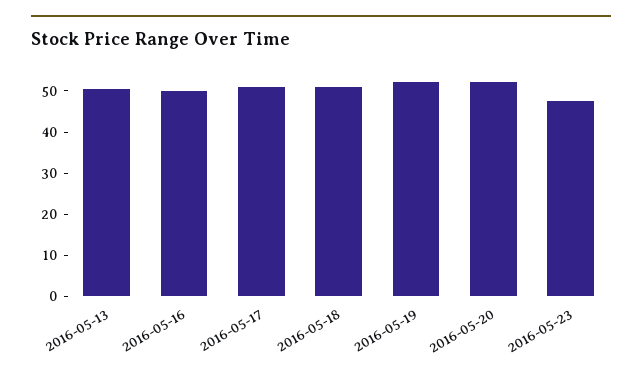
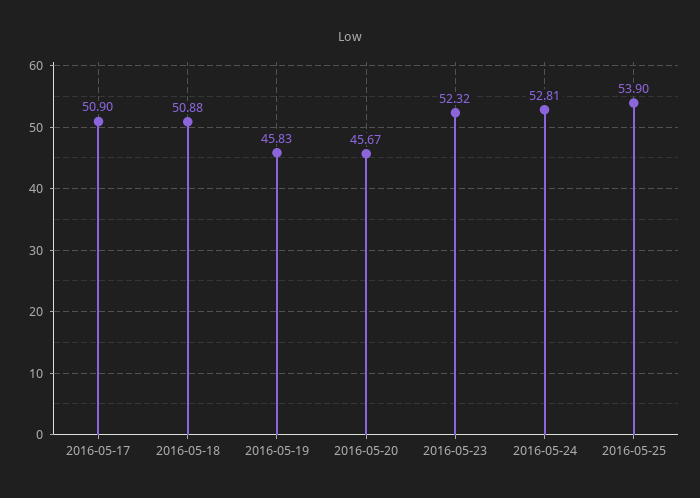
2016-05-13: 50 -> none
2016-05-16: 50 -> none
2016-05-19: 52 -> 45.83
2016-05-20: 52 -> 45.67
2016-05-23: 48 -> 52.32
2016-05-24: none -> 52.81
2016-05-25: none -> 53.9

